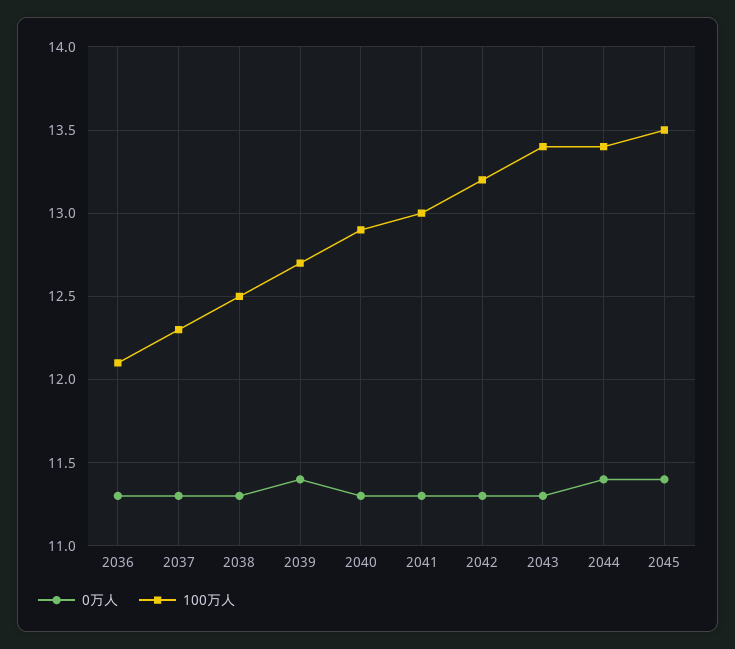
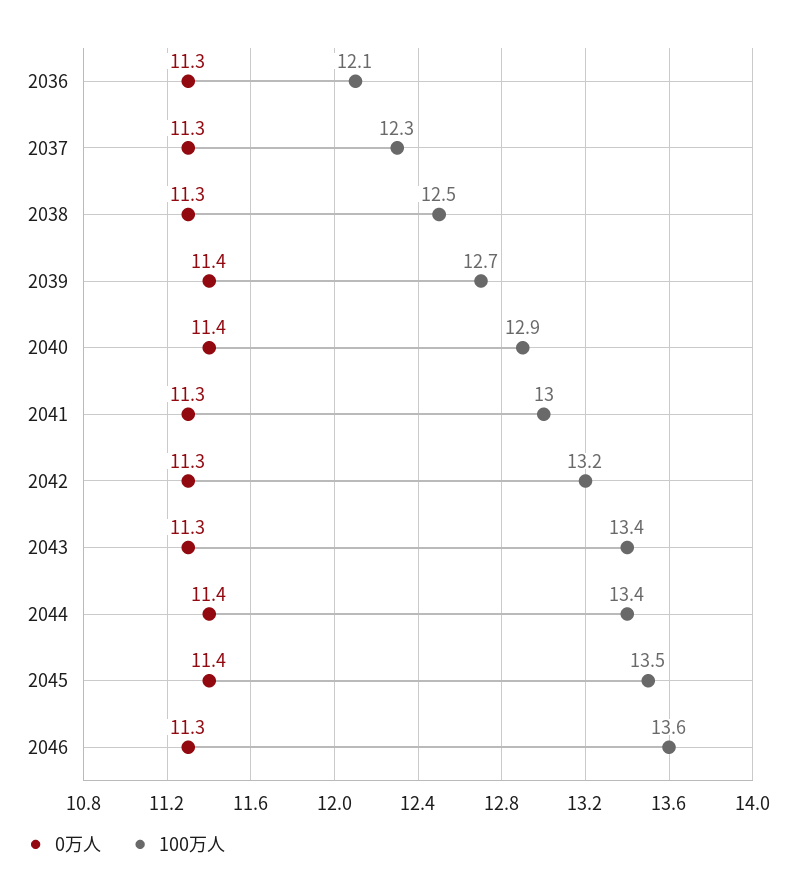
0万人, 2040: 11.3 -> 11.4
0万人, 2046: none -> 11.3
100万人, 2046: none -> 13.6

